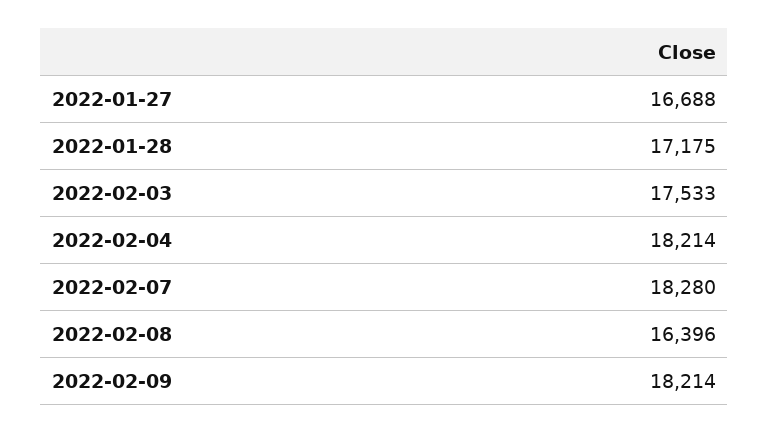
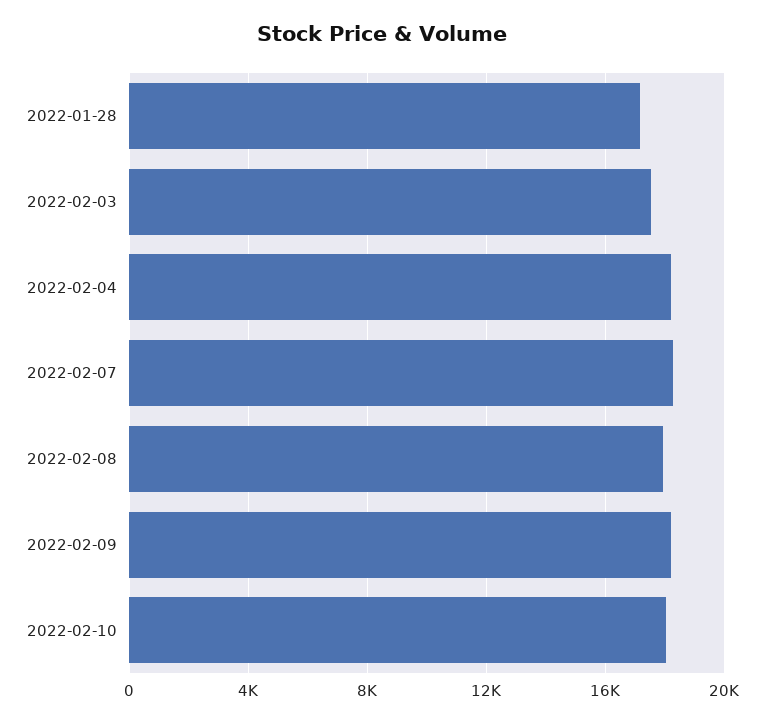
2022-01-27: 16688 -> none
2022-02-08: 16396 -> 18000
2022-02-10: none -> 18000

